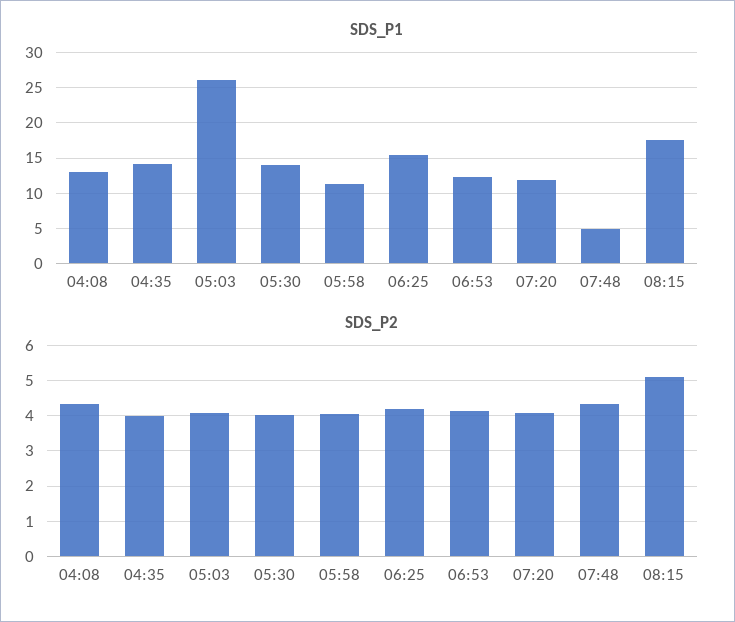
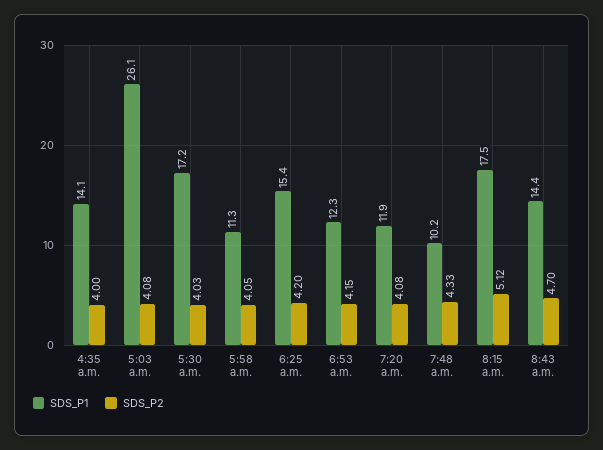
SDS_P1, 04:08: 13 -> none
SDS_P1, 05:30: 14 -> 17.2
SDS_P1, 07:48: 5 -> 10.2
SDS_P2, 04:08: 4.4 -> none
SDS_P1, 8:43 a.m.: none -> 14.4
SDS_P2, 8:43 a.m.: none -> 4.7

